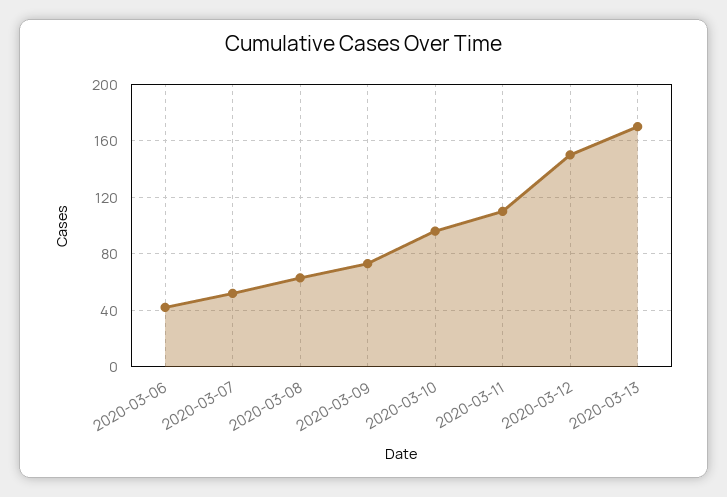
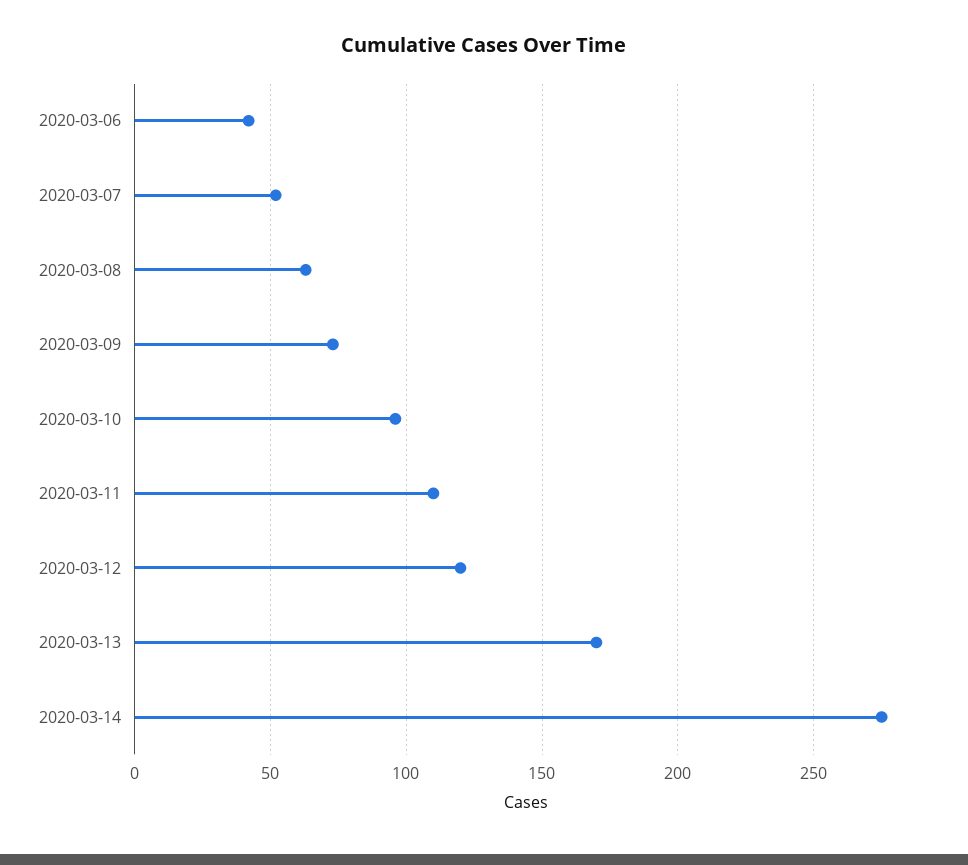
2020-03-12: 150 -> 120
2020-03-14: none -> 275

